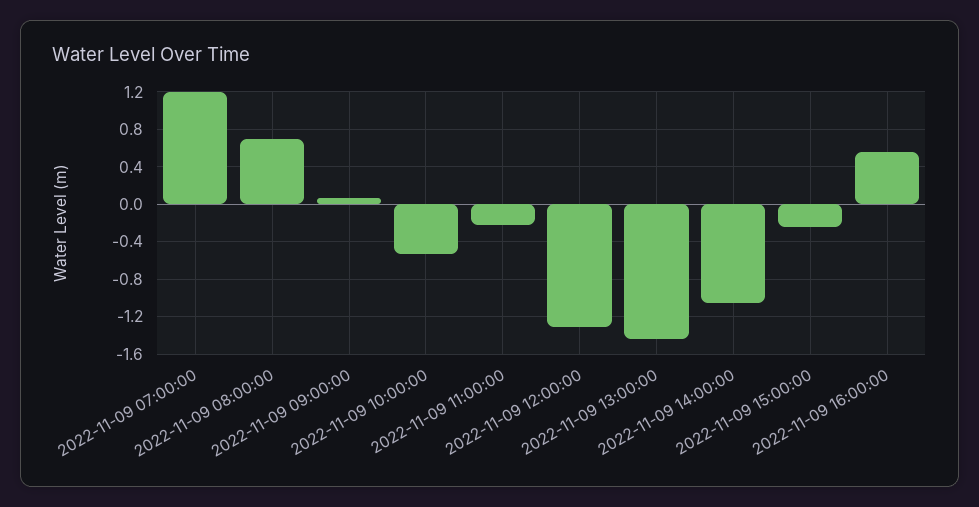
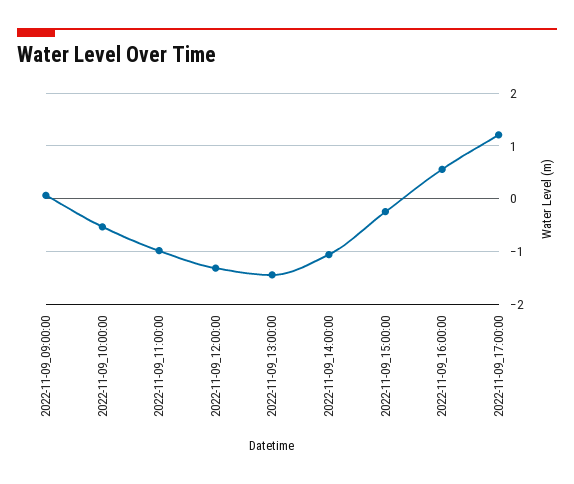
2022-11-09 07:00:00: 1.2 -> none
2022-11-09 08:00:00: 0.7 -> none
2022-11-09 11:00:00: -0.2 -> -1
2022-11-09_17:00:00: none -> 1.2

